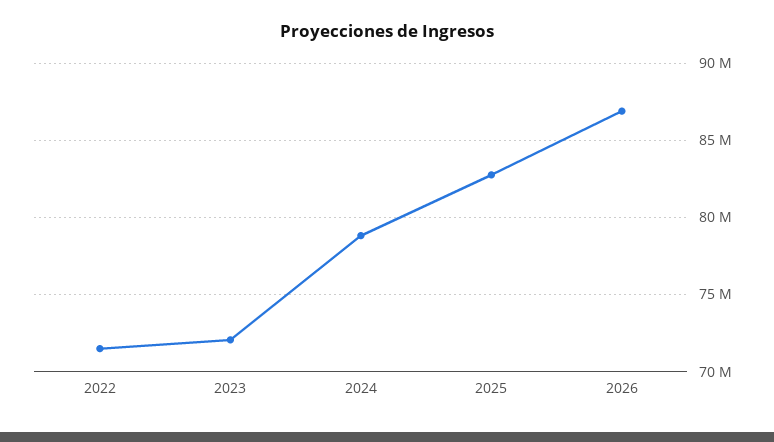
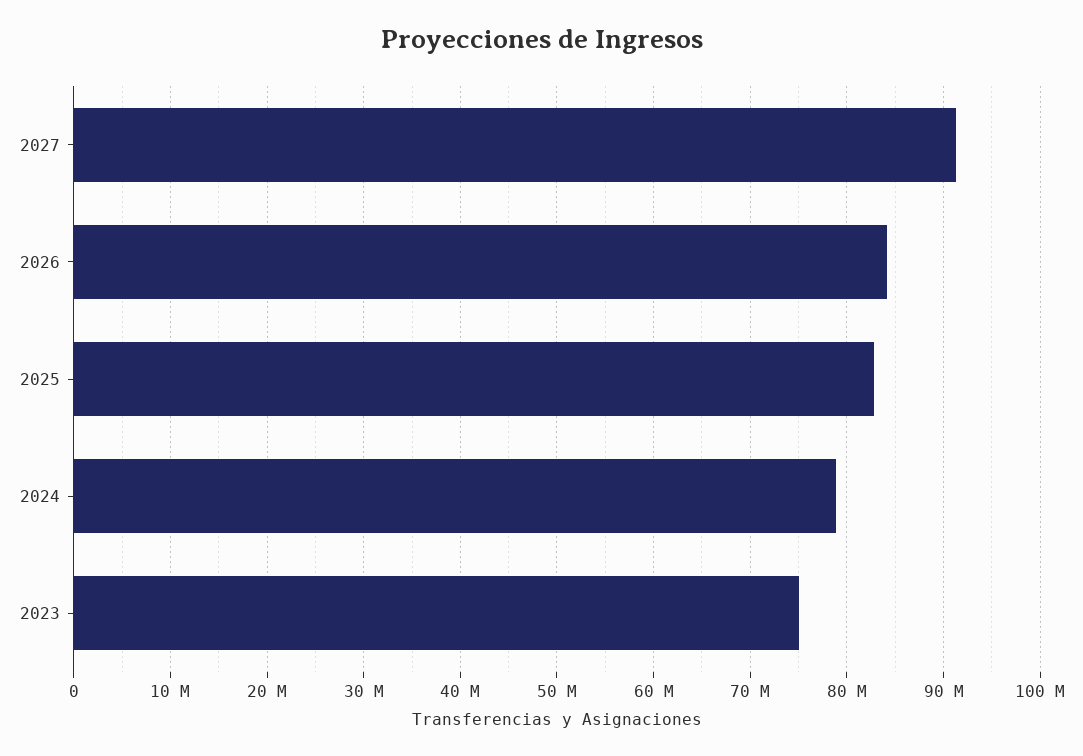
2022: 71500000 -> none
2023: 72000000 -> 75000000
2026: 87000000 -> 84000000
2027: none -> 91000000

